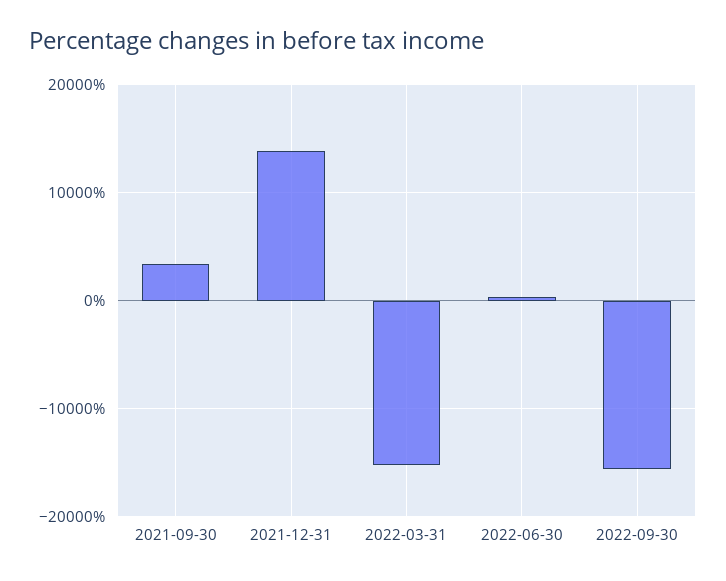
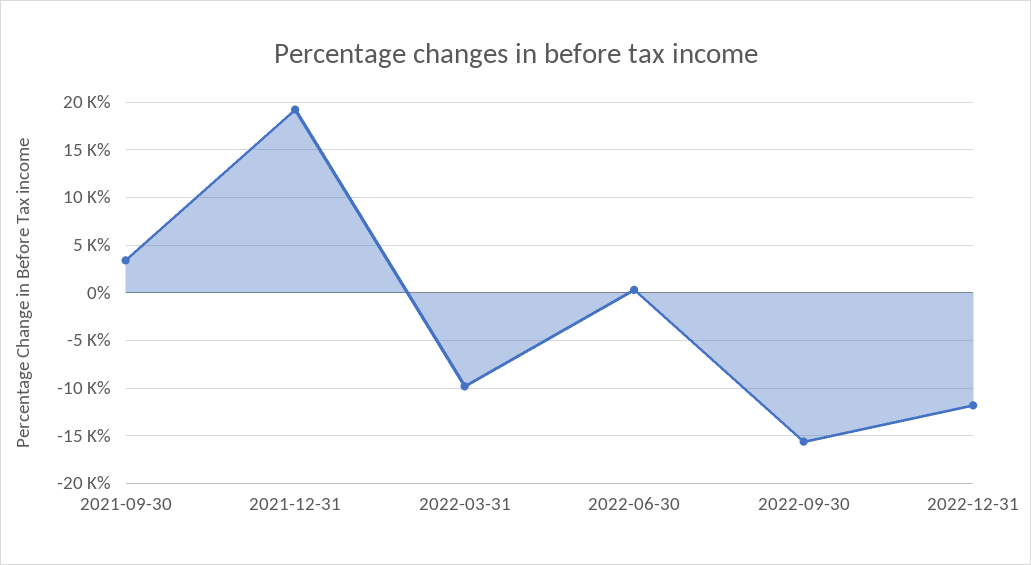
2021-12-31: 14000 -> 19000
2022-03-31: -15000 -> -10000
2022-12-31: none -> -12000

